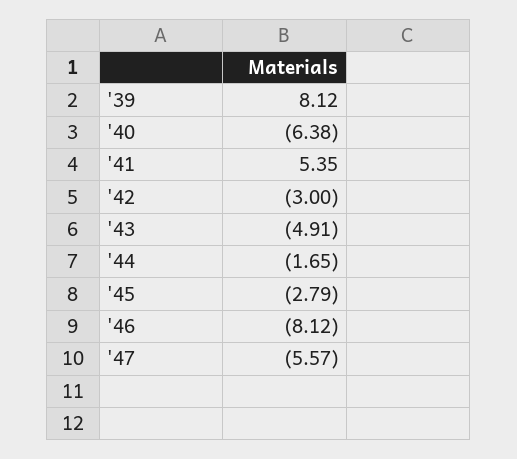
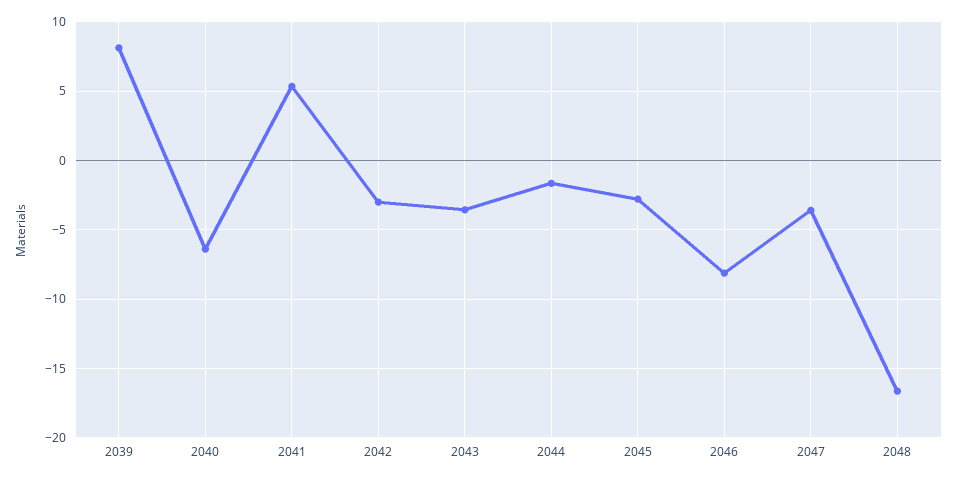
'43: -4.91 -> -3.5
'47: -5.57 -> -3.5
2048: none -> -16.5

